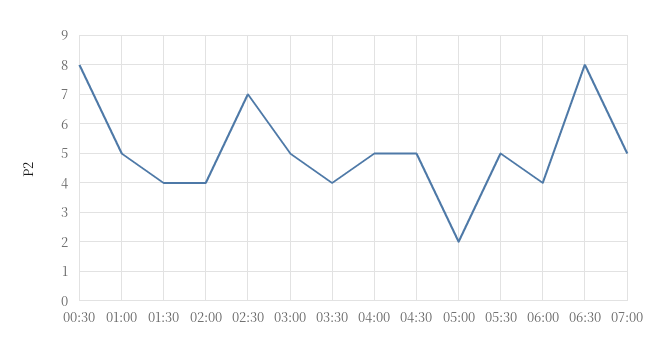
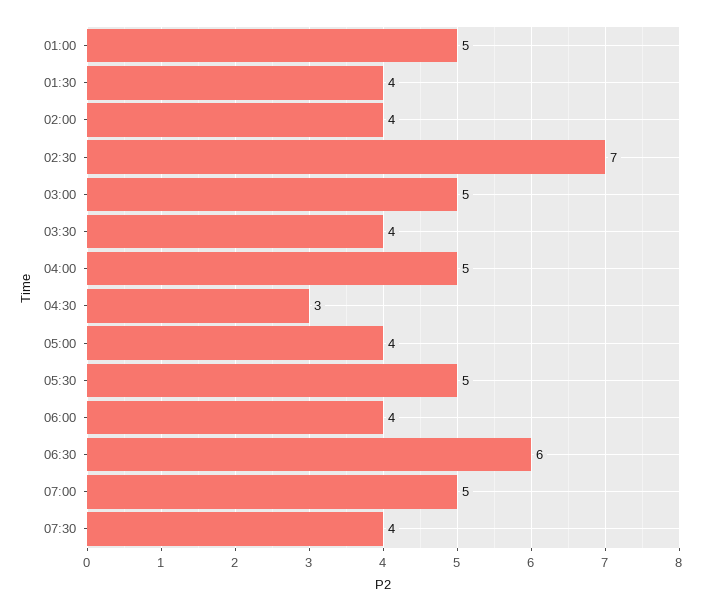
00:30: 8 -> none
04:30: 5 -> 3
05:00: 2 -> 4
06:30: 8 -> 6
07:30: none -> 4

